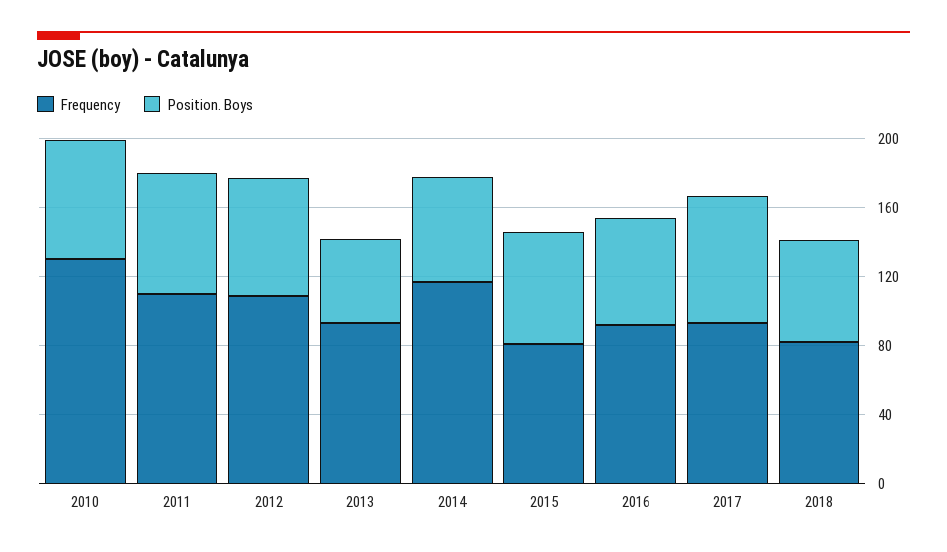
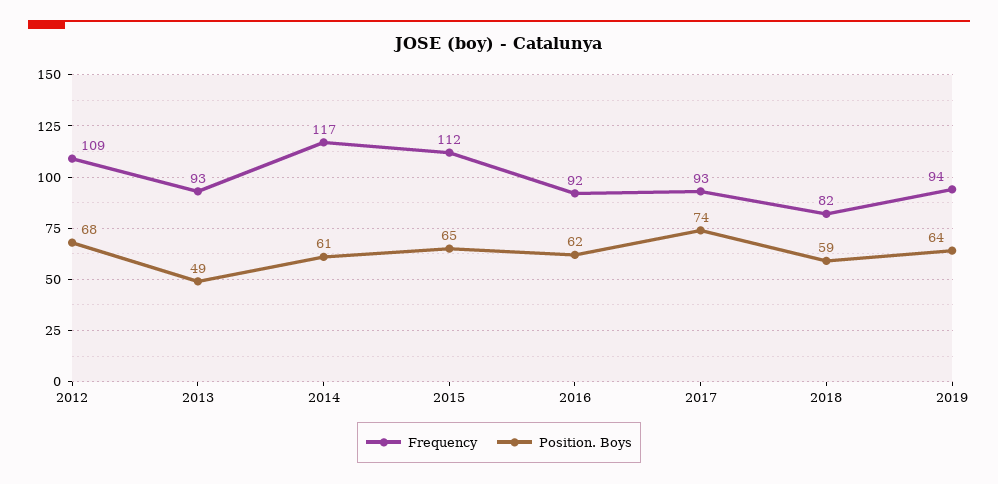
Frequency, 2010: 130 -> none
Position. Boys, 2010: 70 -> none
Frequency, 2011: 110 -> none
Position. Boys, 2011: 70 -> none
Frequency, 2015: 80 -> 112
Frequency, 2019: none -> 94
Position. Boys, 2019: none -> 64

